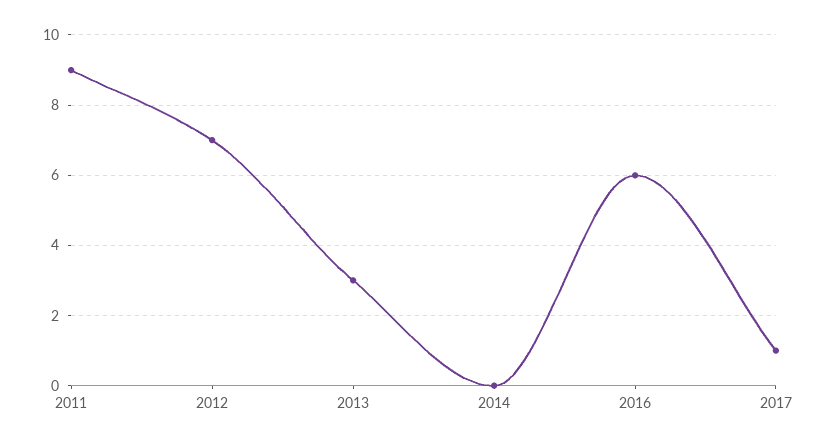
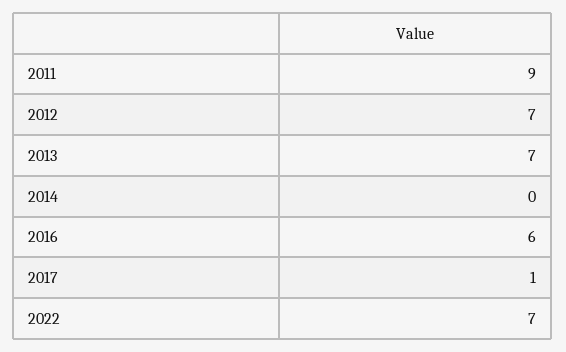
2013: 3 -> 7
2022: none -> 7

